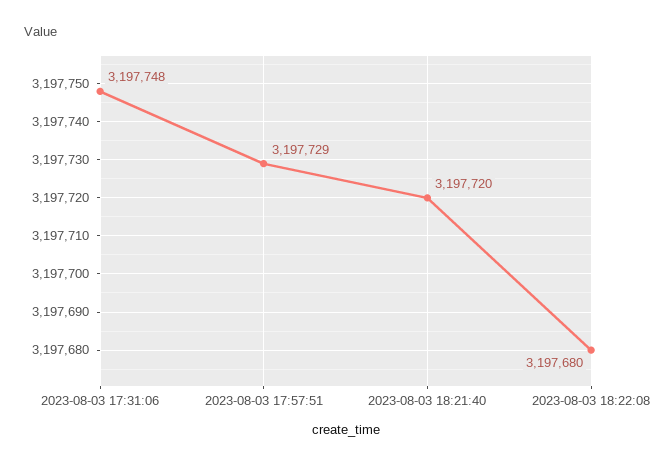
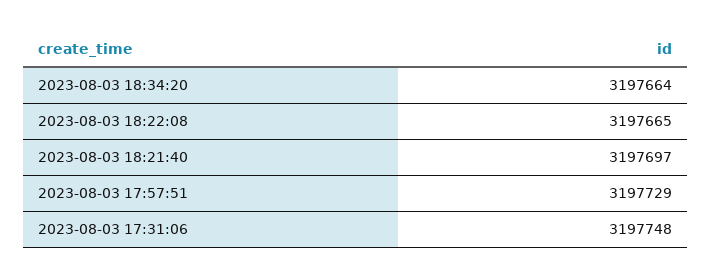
2023-08-03 18:21:40: 3197720 -> 3197697
2023-08-03 18:22:08: 3197680 -> 3197665
2023-08-03 18:34:20: none -> 3197664

